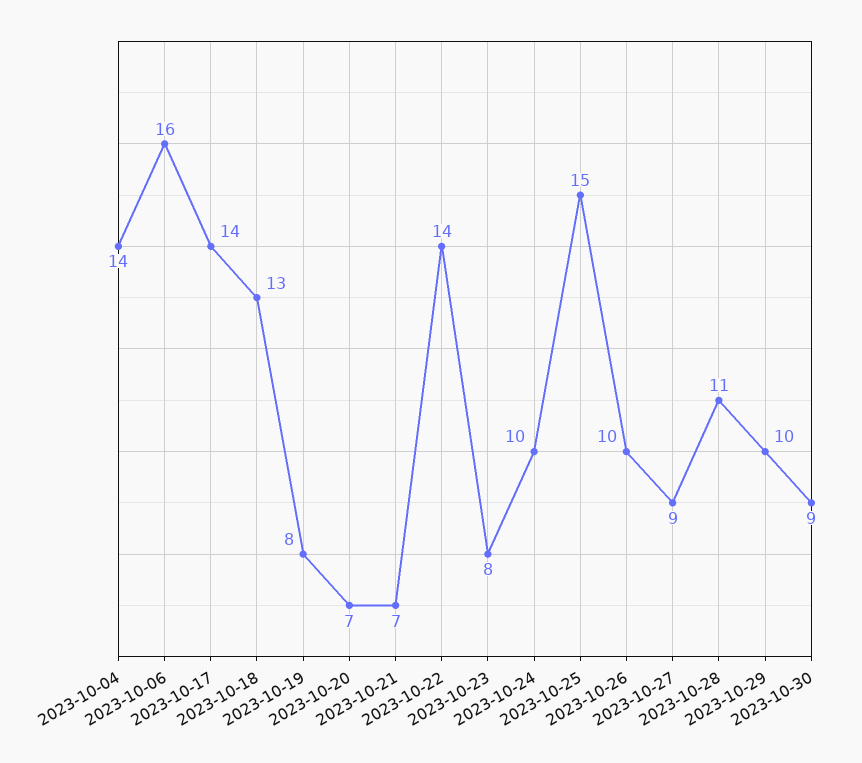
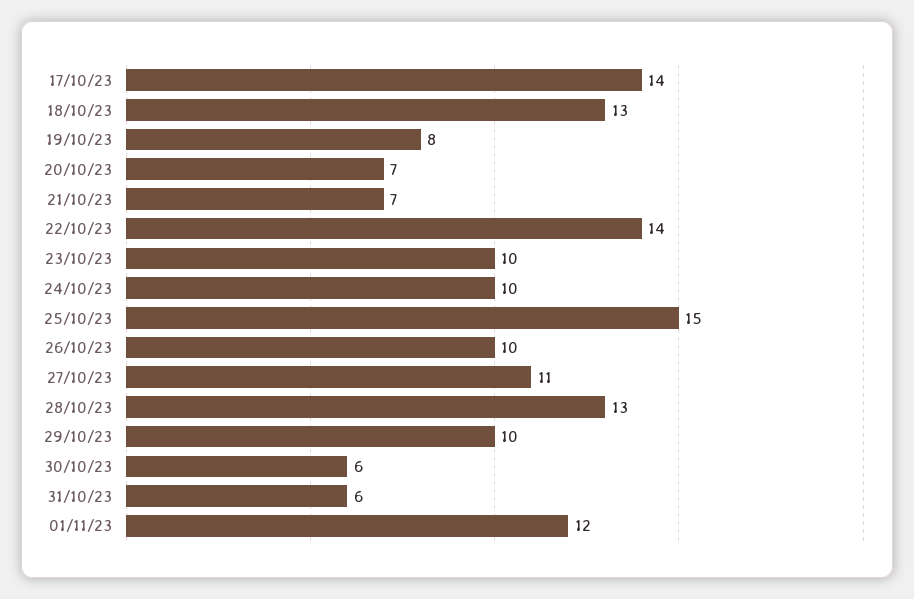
2023-10-04: 14 -> none
2023-10-06: 16 -> none
2023-10-23: 8 -> 10
2023-10-27: 9 -> 11
2023-10-28: 11 -> 13
2023-10-30: 9 -> 6
31/10/23: none -> 6
01/11/23: none -> 12

